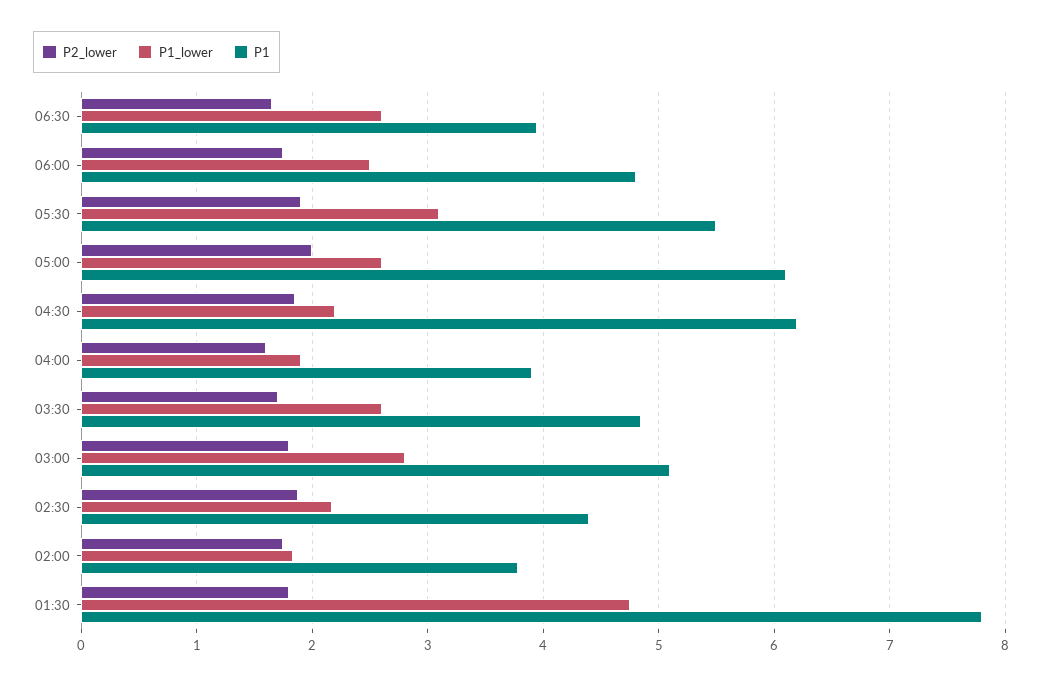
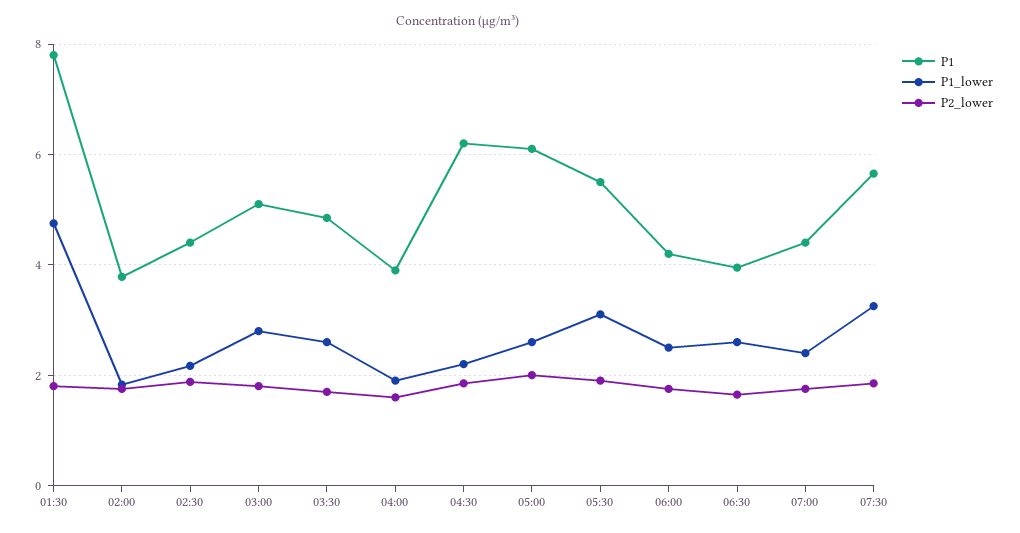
P1, 06:00: 4.8 -> 4.2
P1, 07:00: none -> 4.4
P1_lower, 07:00: none -> 2.4
P2_lower, 07:00: none -> 1.8
P1, 07:30: none -> 5.6
P1_lower, 07:30: none -> 3.2
P2_lower, 07:30: none -> 1.8

